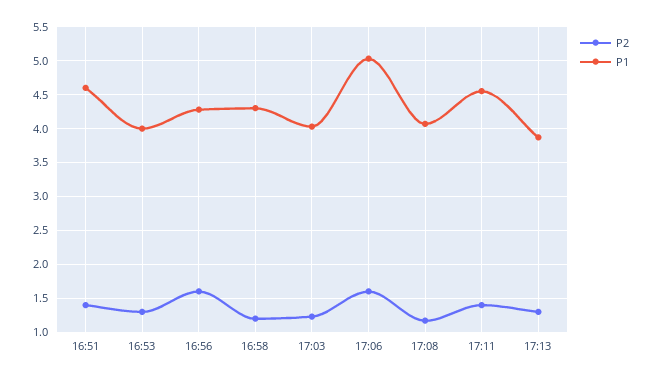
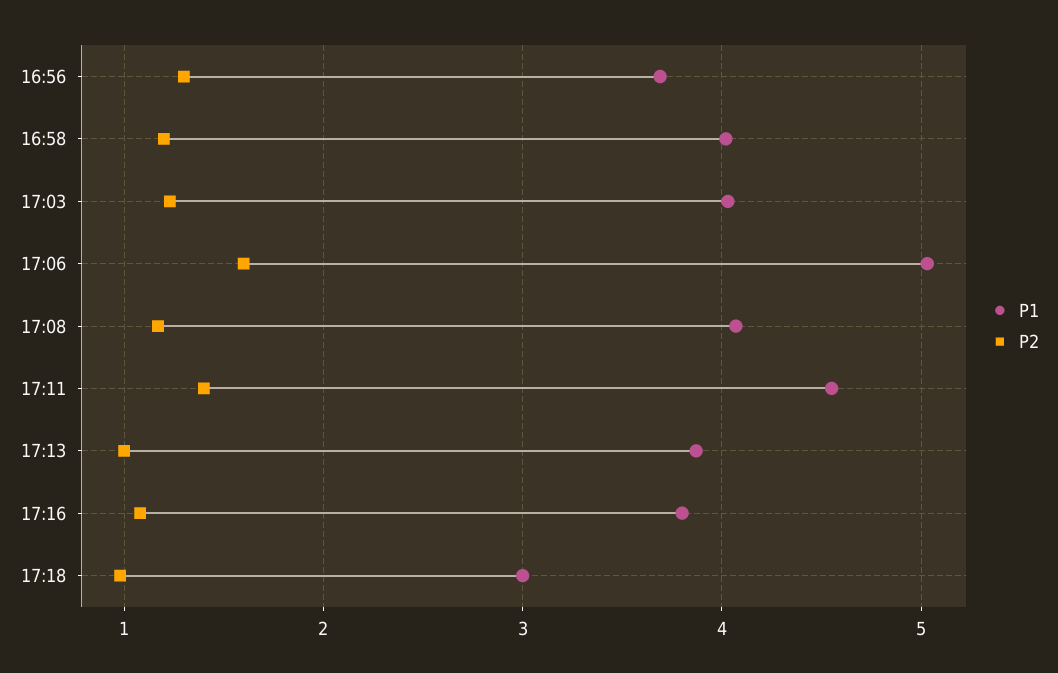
P2, 16:51: 1.4 -> none
P1, 16:51: 4.6 -> none
P2, 16:53: 1.3 -> none
P1, 16:53: 4 -> none
P2, 16:56: 1.6 -> 1.3
P1, 16:56: 4.3 -> 3.7
P1, 16:58: 4.3 -> 4
P2, 17:13: 1.3 -> 1
P1, 17:16: none -> 3.8
P2, 17:16: none -> 1.1
P1, 17:18: none -> 3
P2, 17:18: none -> 1

